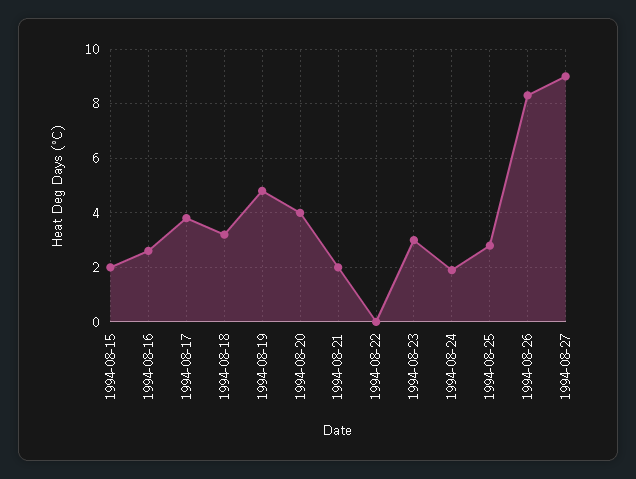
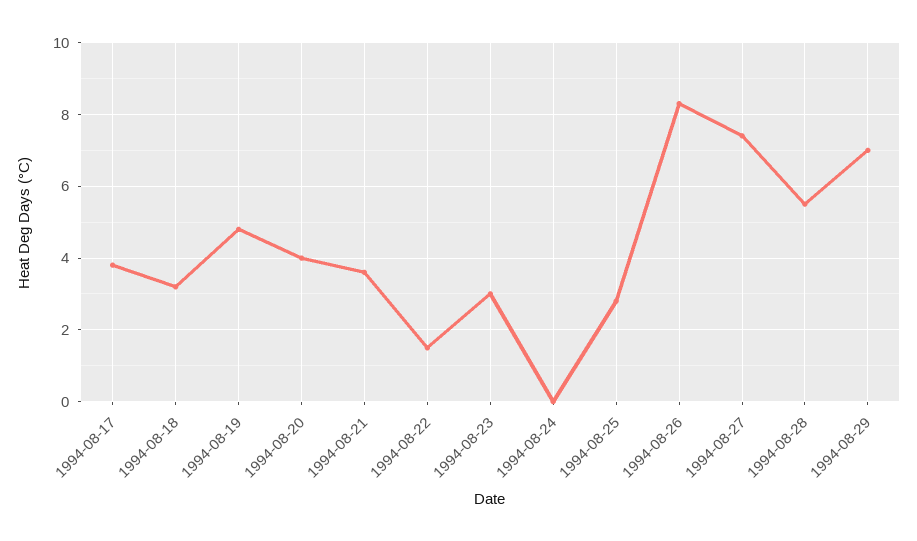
1994-08-15: 2 -> none
1994-08-16: 2.5 -> none
1994-08-21: 2 -> 3.5
1994-08-22: 0 -> 1.5
1994-08-24: 2 -> 0
1994-08-27: 9 -> 7.5
1994-08-28: none -> 5.5
1994-08-29: none -> 7

